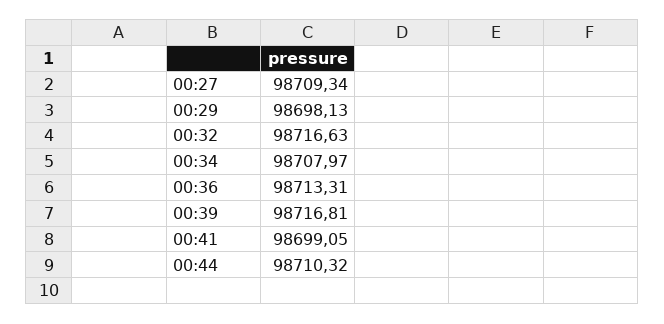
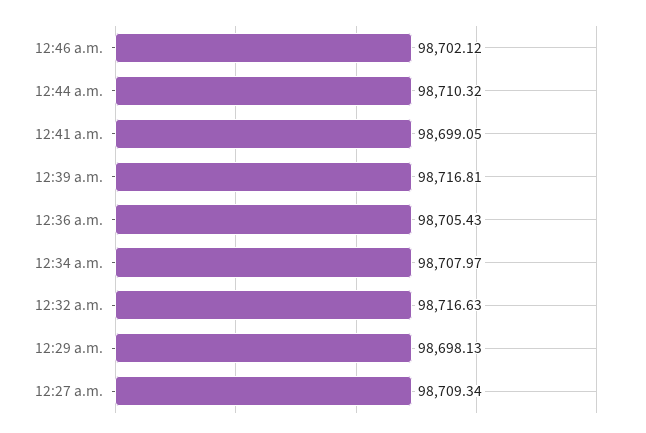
00:36: 98713.31 -> 98705.43
12:46 a.m.: none -> 98702.12

